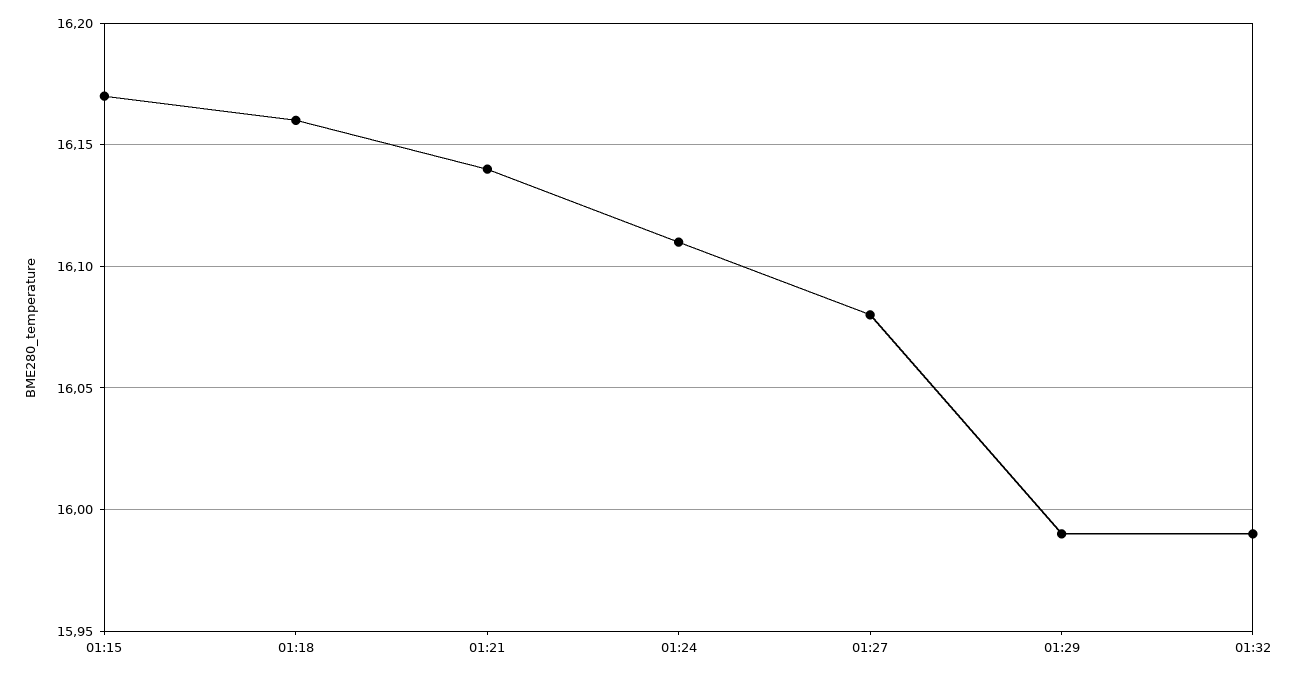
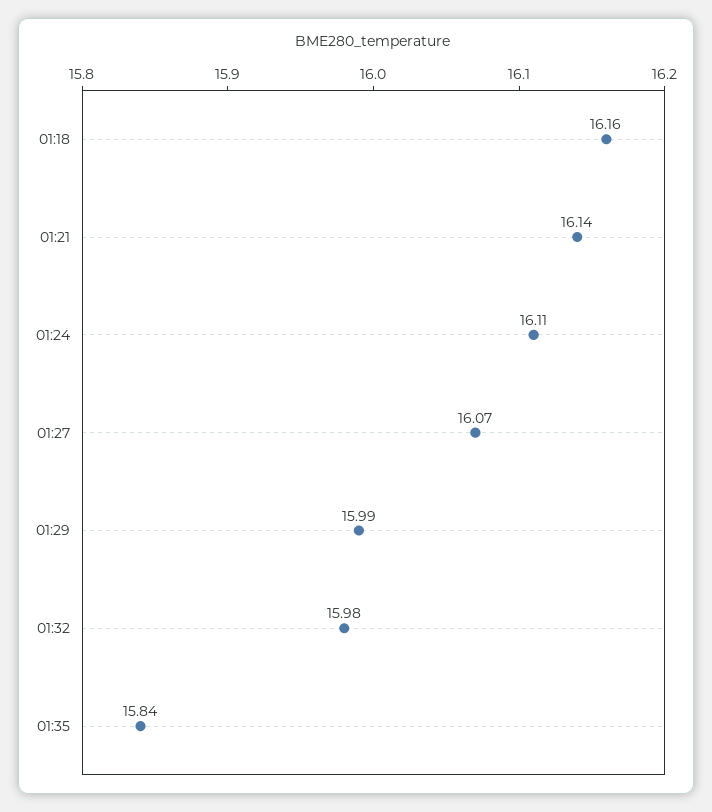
01:15: 16.17 -> none
01:27: 16.08 -> 16.07
01:32: 15.99 -> 15.98
01:35: none -> 15.84

